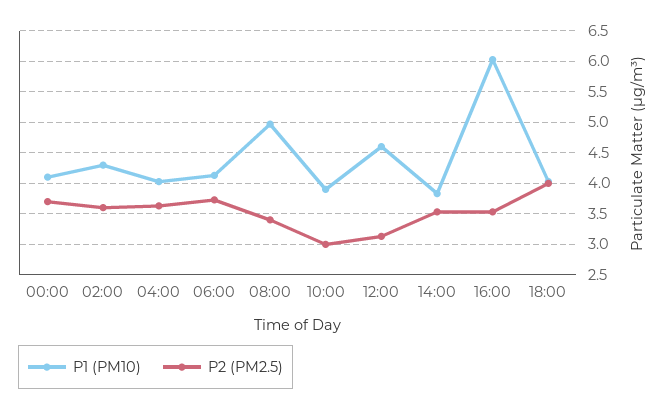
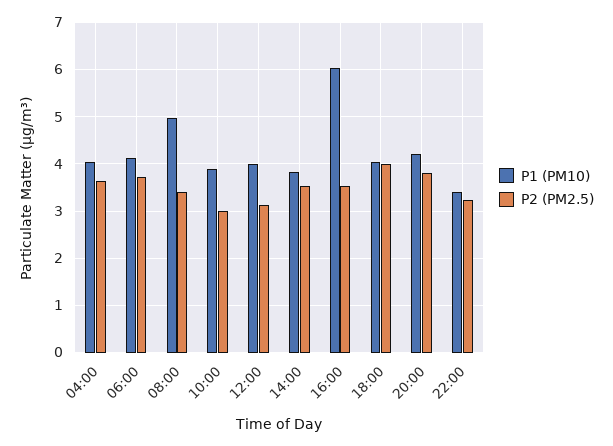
P1 (PM10), 00:00: 4.1 -> none
P2 (PM2.5), 00:00: 3.7 -> none
P1 (PM10), 02:00: 4.3 -> none
P2 (PM2.5), 02:00: 3.6 -> none
P1 (PM10), 12:00: 4.6 -> 4
P1 (PM10), 20:00: none -> 4.2
P2 (PM2.5), 20:00: none -> 3.8
P1 (PM10), 22:00: none -> 3.4
P2 (PM2.5), 22:00: none -> 3.2

